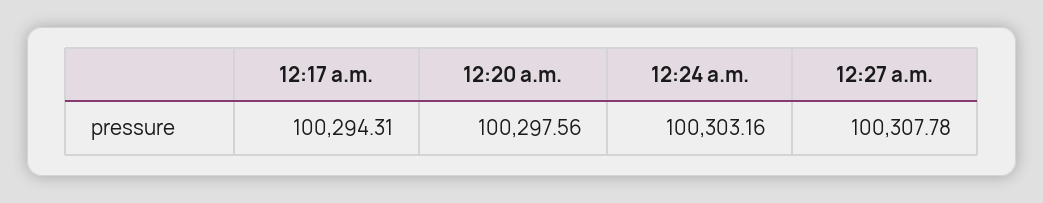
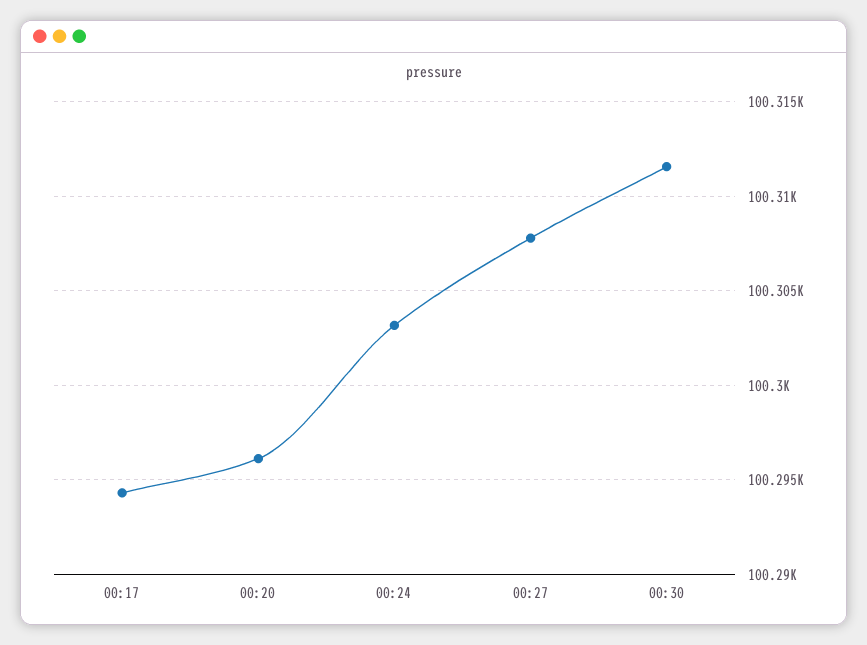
12:20 a.m.: 100297.56 -> 100296
00:30: none -> 100311.5

